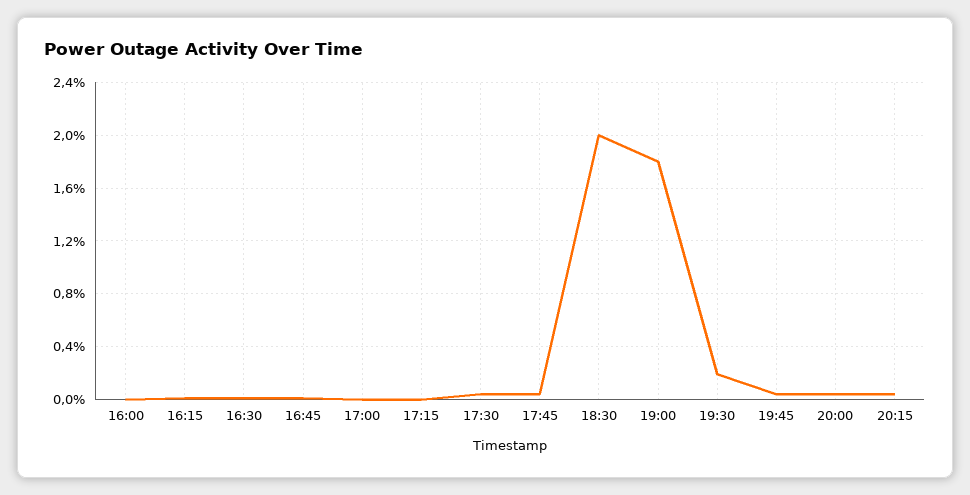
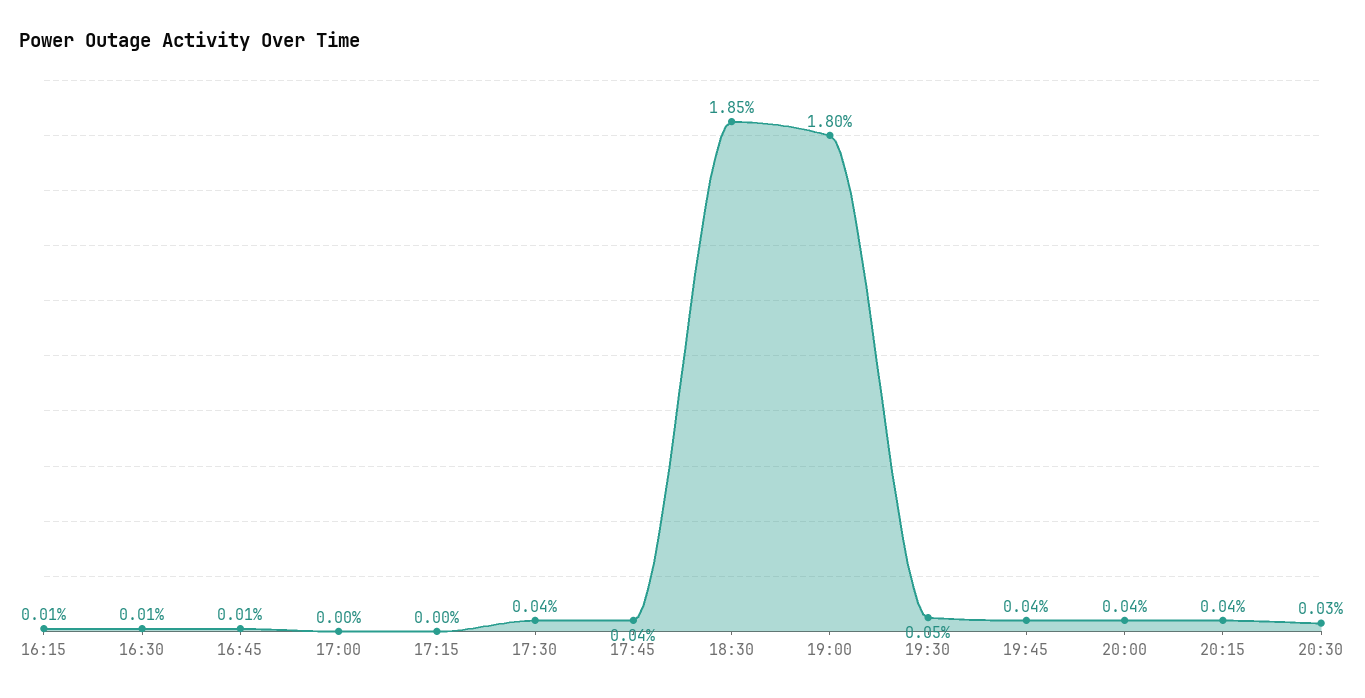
16:00: 0 -> none
18:30: 2 -> 1.85
19:30: 0.2 -> 0.05
20:30: none -> 0.03

